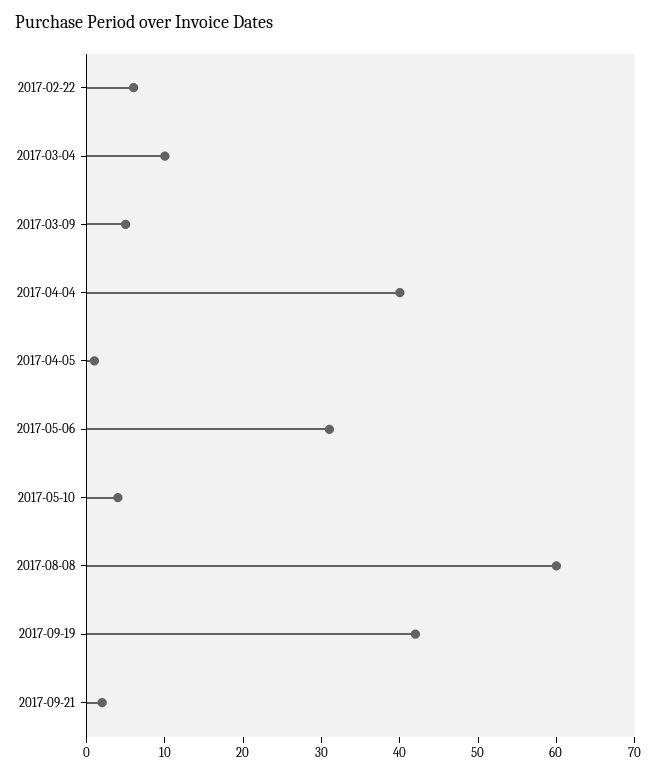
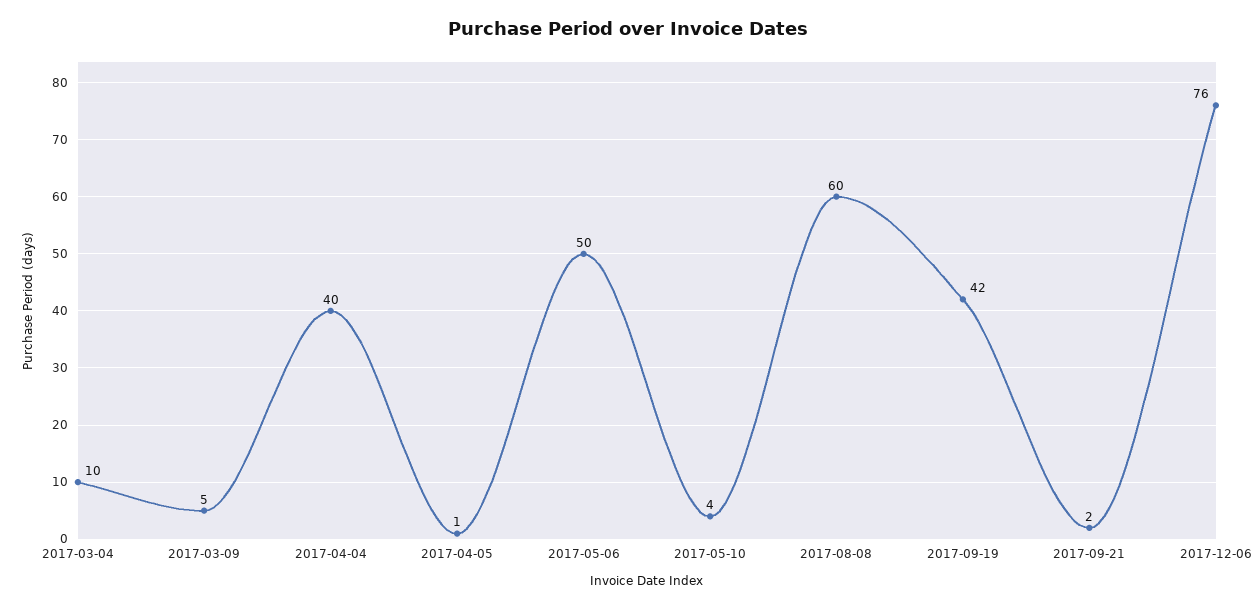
2017-02-22: 5 -> none
2017-05-06: 30 -> 50
2017-12-06: none -> 76

